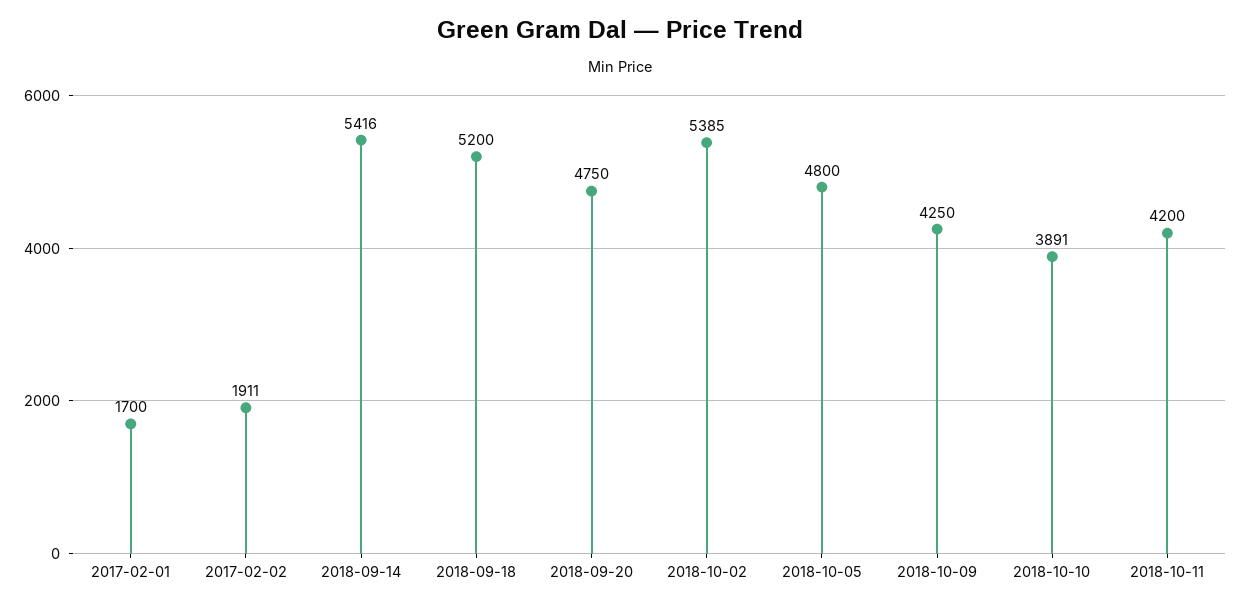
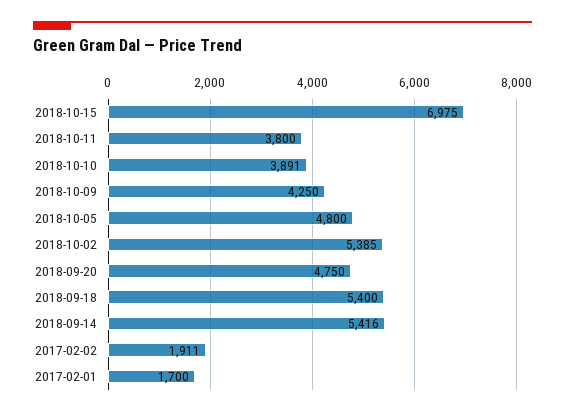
2018-09-18: 5200 -> 5400
2018-10-11: 4200 -> 3800
2018-10-15: none -> 6975

